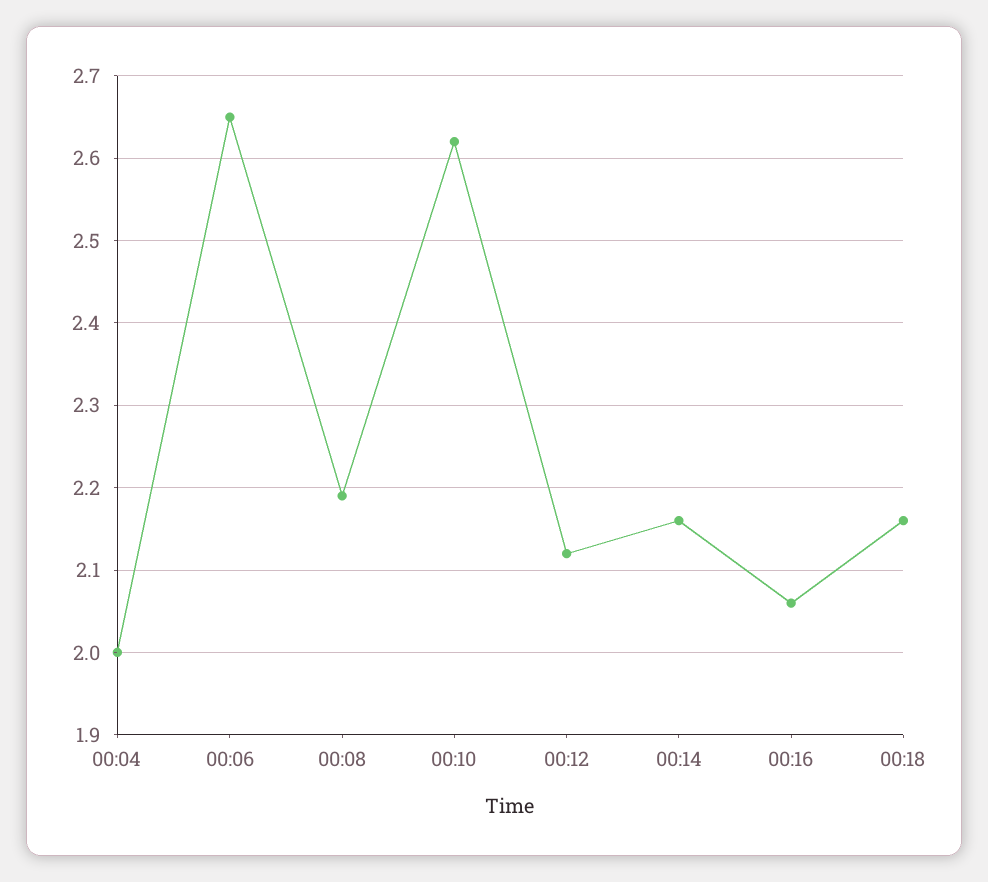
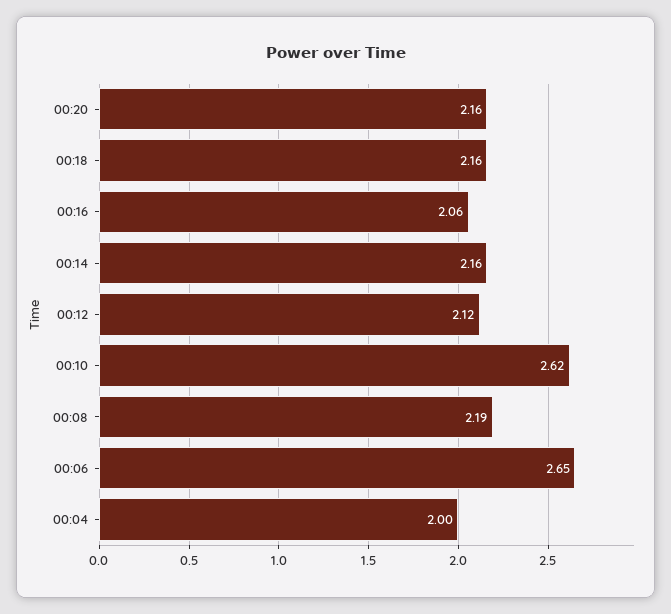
00:20: none -> 2.16

